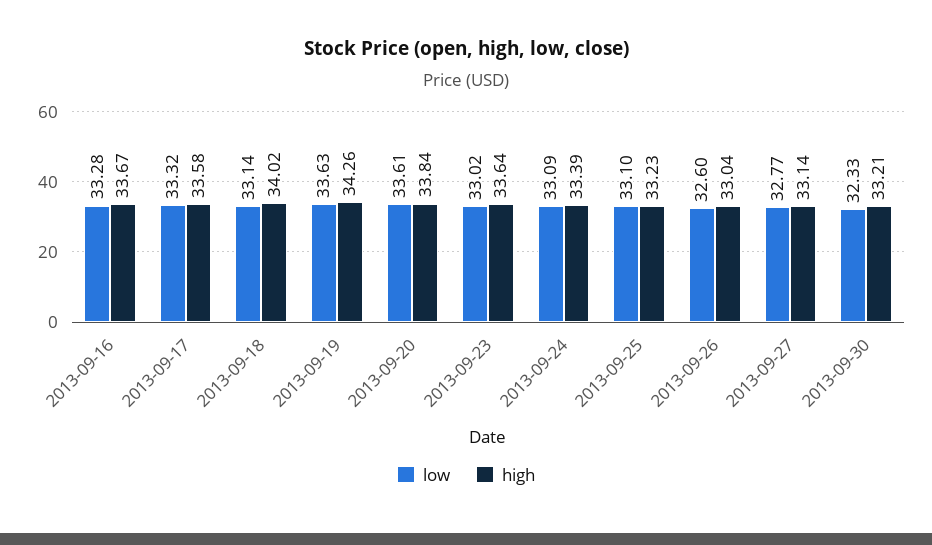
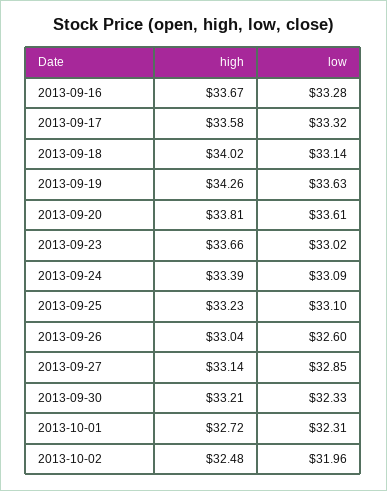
high, 2013-09-20: 33.84 -> 33.81
high, 2013-09-23: 33.64 -> 33.66
low, 2013-09-27: 32.77 -> 32.85
high, 2013-10-01: none -> 32.72
low, 2013-10-01: none -> 32.31
high, 2013-10-02: none -> 32.48
low, 2013-10-02: none -> 31.96

